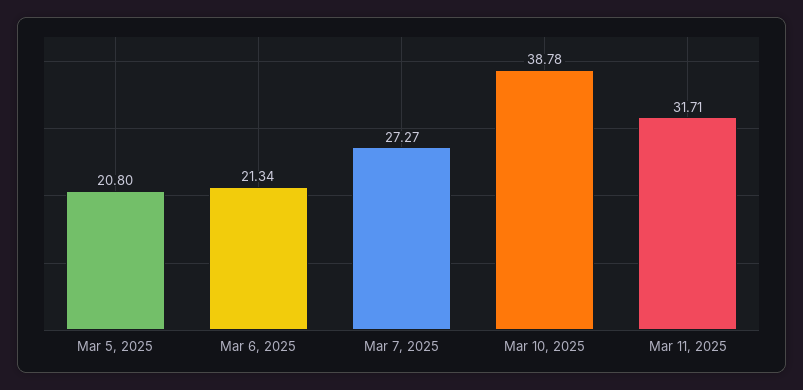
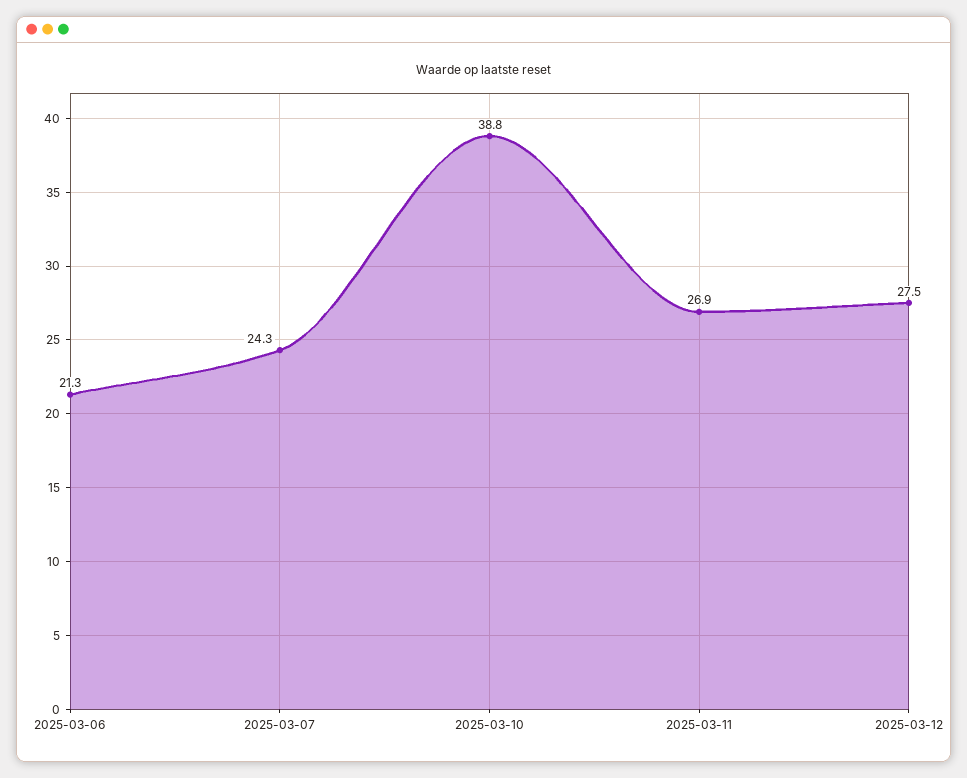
Mar 5, 2025: 20.8 -> none
Mar 7, 2025: 27.27 -> 24.3
Mar 11, 2025: 31.71 -> 26.9
2025-03-12: none -> 27.5

